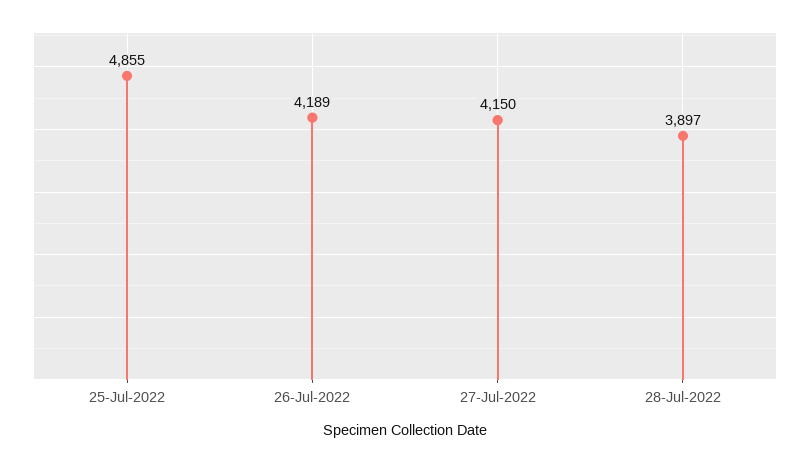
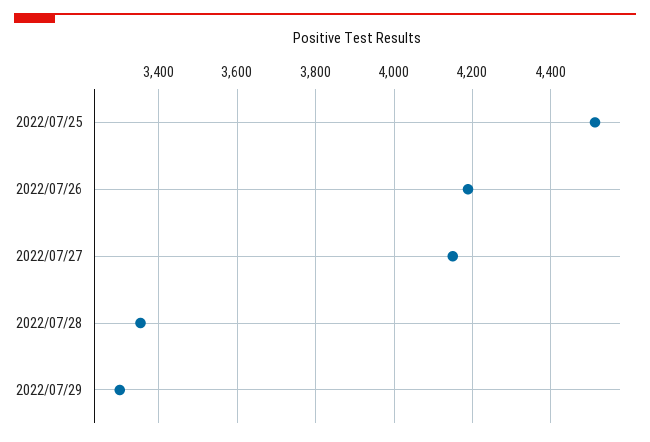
25-Jul-2022: 4855 -> 4520
28-Jul-2022: 3897 -> 3360
2022/07/29: none -> 3300

